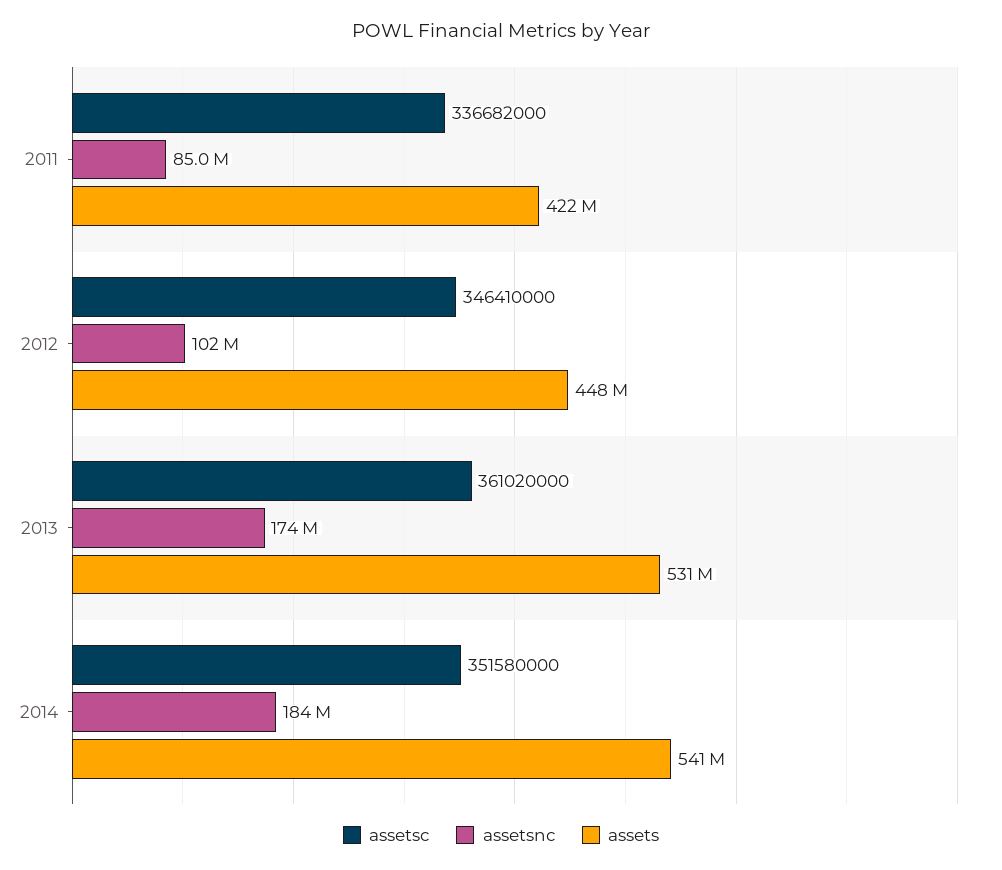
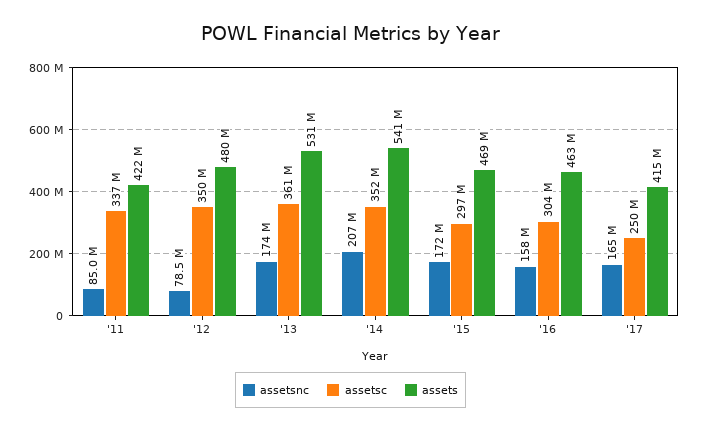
assetsc, 2012: 346410000 -> 350000000
assetsnc, 2012: 102000000 -> 78500000
assets, 2012: 448000000 -> 480000000
assetsnc, 2014: 184000000 -> 207000000
assetsnc, '15: none -> 172000000
assetsc, '15: none -> 297000000
assets, '15: none -> 469000000
assetsnc, '16: none -> 158000000
assetsc, '16: none -> 304000000
assets, '16: none -> 463000000
assetsnc, '17: none -> 165000000
assetsc, '17: none -> 250000000
assets, '17: none -> 415000000

